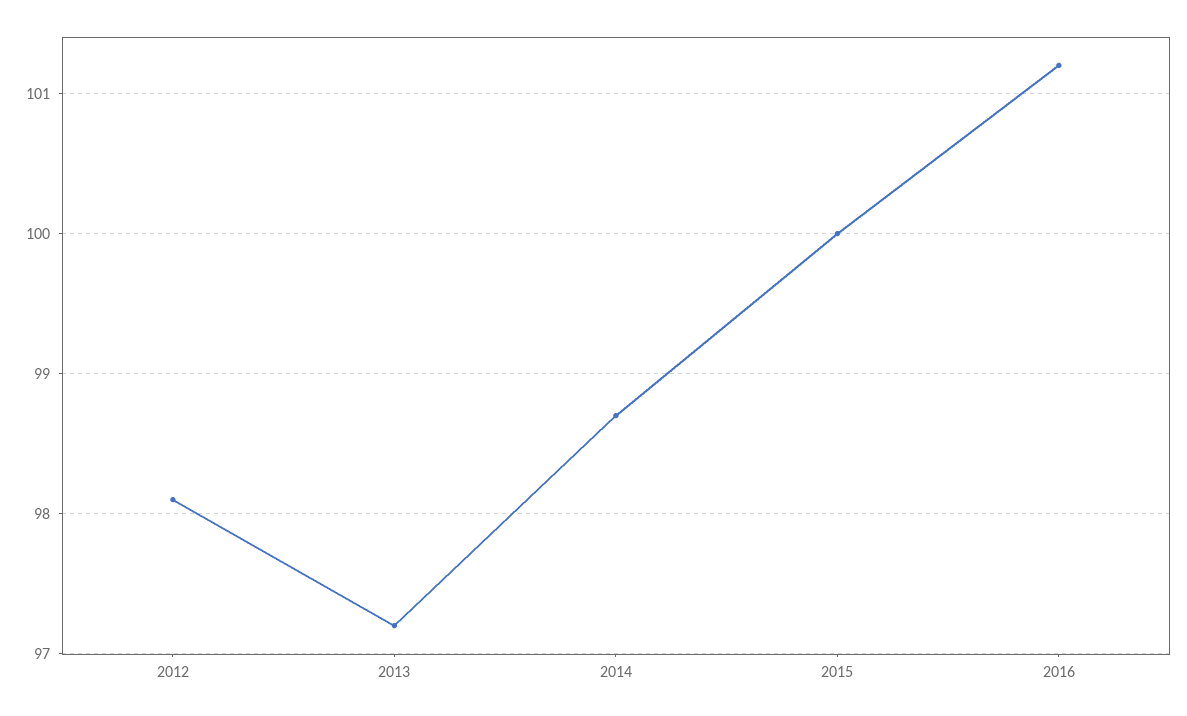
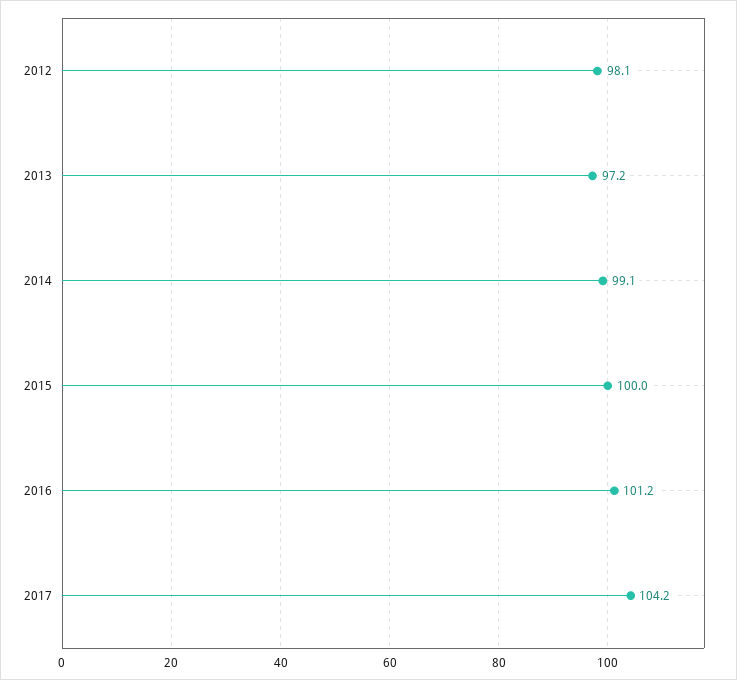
2014: 98.7 -> 99.1
2017: none -> 104.2

